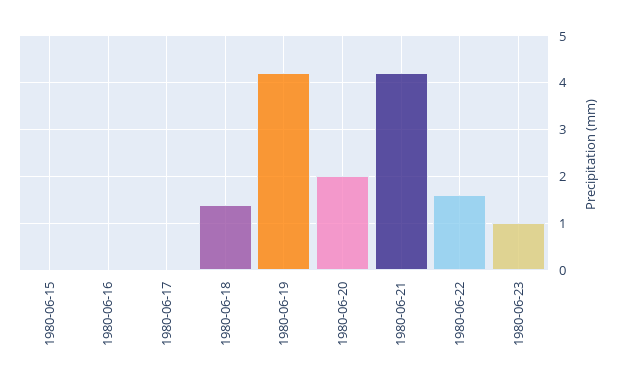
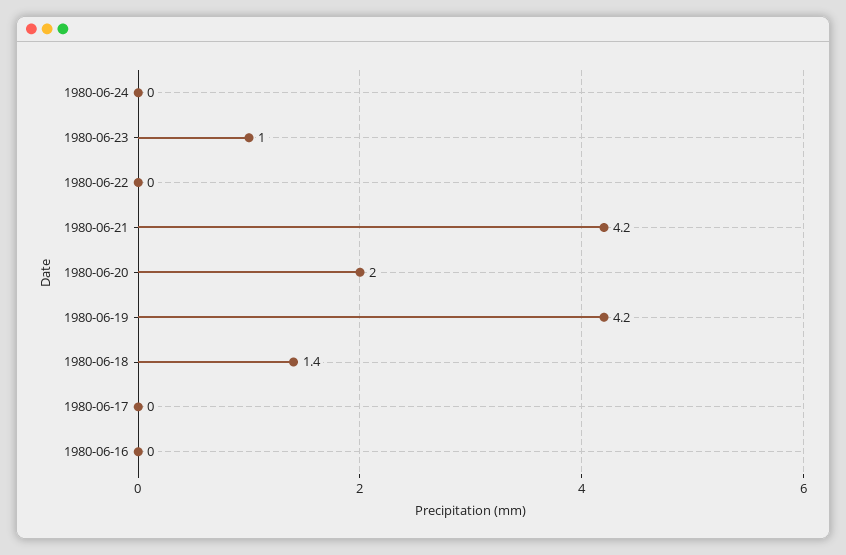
1980-06-15: 0 -> none
1980-06-22: 1.5 -> 0
1980-06-24: none -> 0

